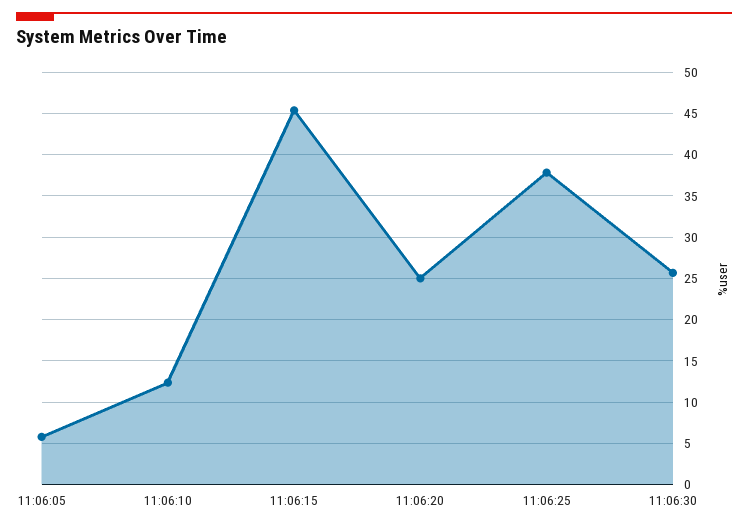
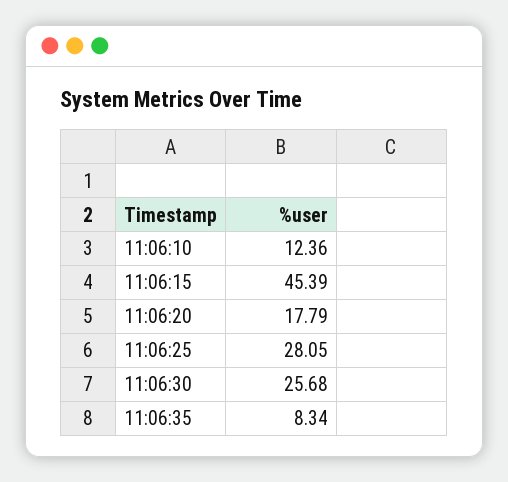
11:06:05: 6 -> none
11:06:20: 25 -> 17.79
11:06:25: 38 -> 28.05
11:06:35: none -> 8.34

